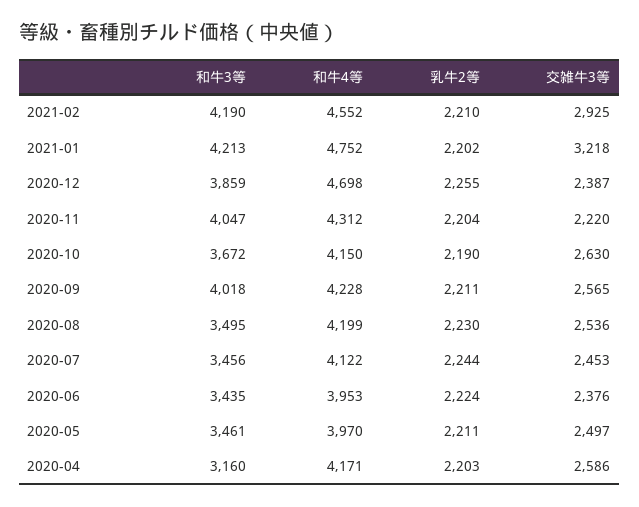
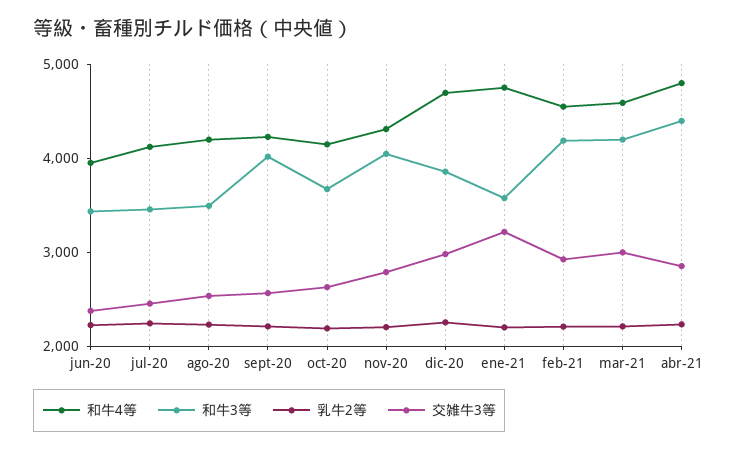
和牛3等, 2021-01: 4213 -> 3600
交雑牛3等, 2020-12: 2387 -> 3000
交雑牛3等, 2020-11: 2220 -> 2800
和牛3等, 2020-05: 3461 -> none
和牛4等, 2020-05: 3970 -> none
乳牛2等, 2020-05: 2211 -> none
交雑牛3等, 2020-05: 2497 -> none
和牛3等, 2020-04: 3160 -> none
和牛4等, 2020-04: 4171 -> none
乳牛2等, 2020-04: 2203 -> none
交雑牛3等, 2020-04: 2586 -> none
和牛4等, mar-21: none -> 4600
和牛3等, mar-21: none -> 4200
乳牛2等, mar-21: none -> 2200
交雑牛3等, mar-21: none -> 3000
和牛4等, abr-21: none -> 4800
和牛3等, abr-21: none -> 4400
乳牛2等, abr-21: none -> 2200
交雑牛3等, abr-21: none -> 2800

